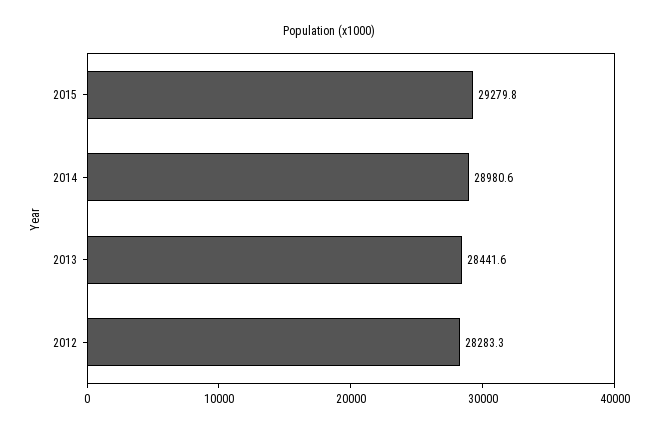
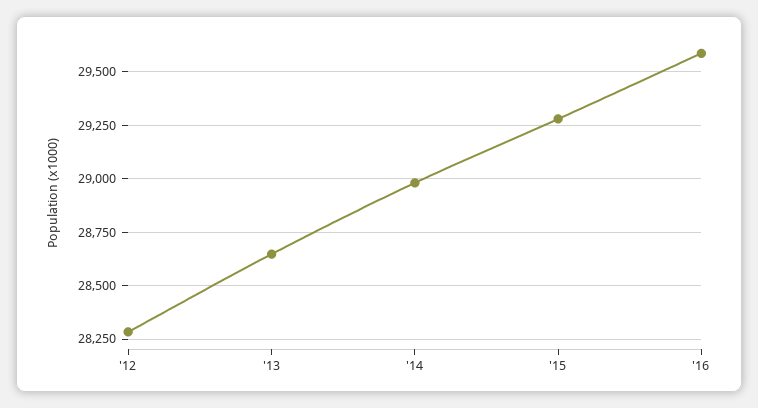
2013: 28441.6 -> 28650
'16: none -> 29600

